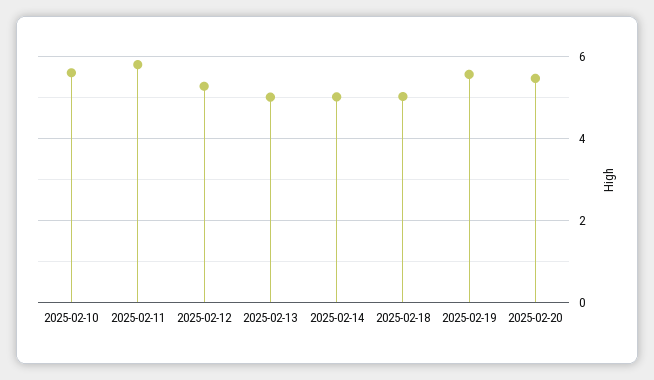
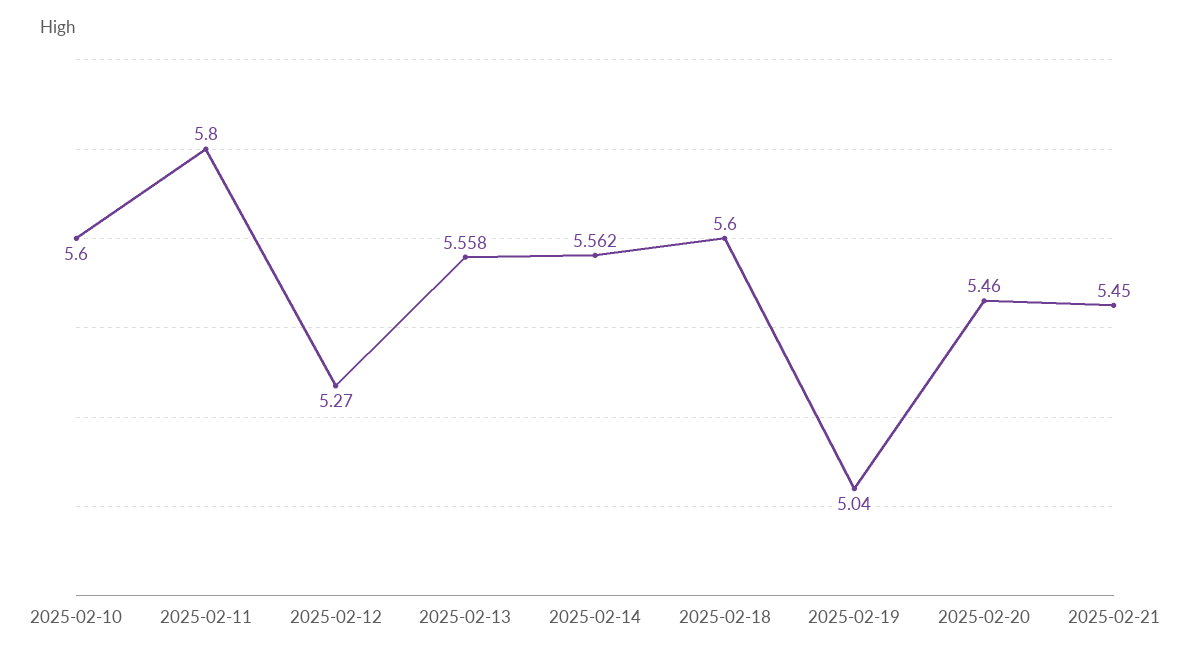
2025-02-13: 5 -> 5.558
2025-02-14: 5 -> 5.562
2025-02-18: 5 -> 5.6
2025-02-19: 5.6 -> 5.04
2025-02-21: none -> 5.45

